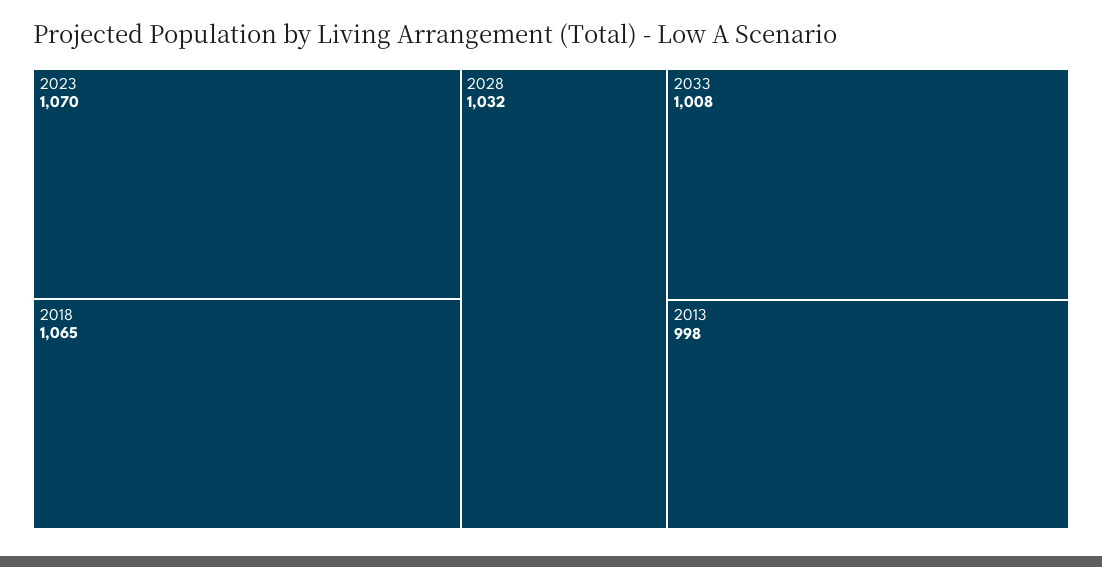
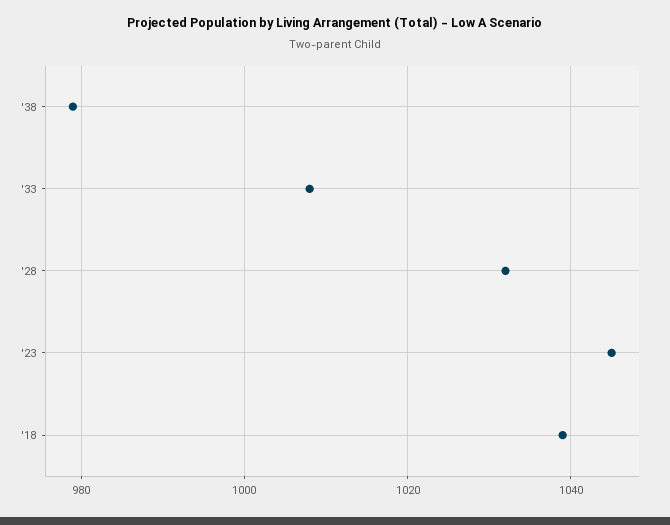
2023: 1070 -> 1045
2018: 1065 -> 1040
2013: 998 -> none
'38: none -> 980

